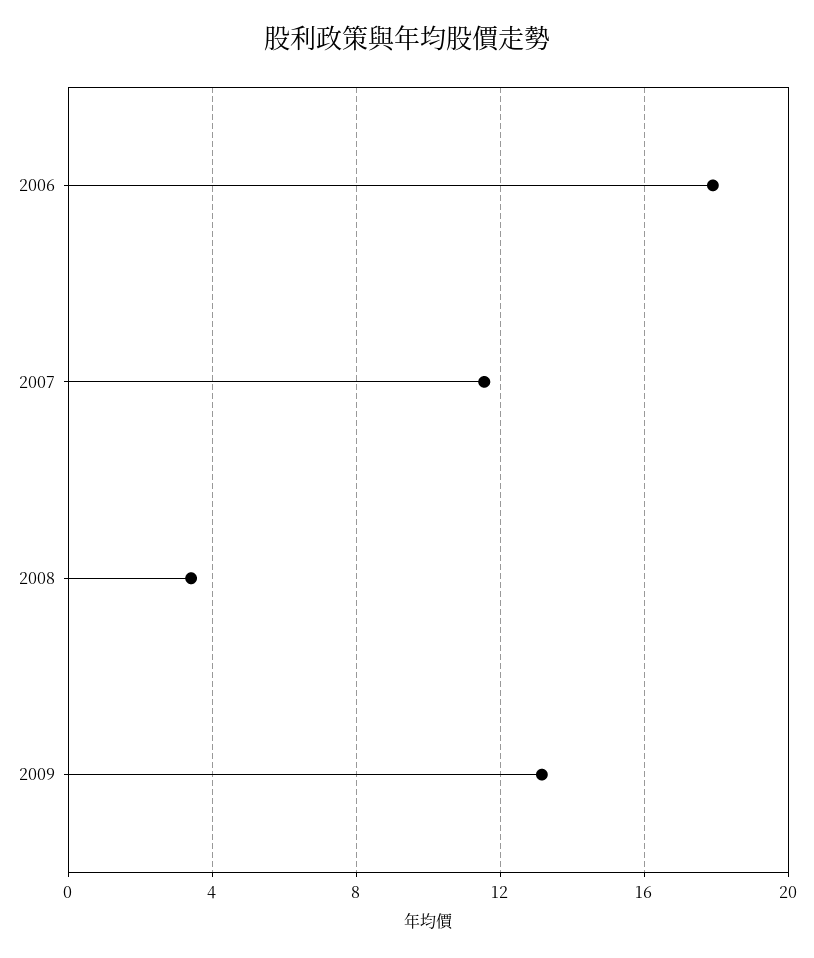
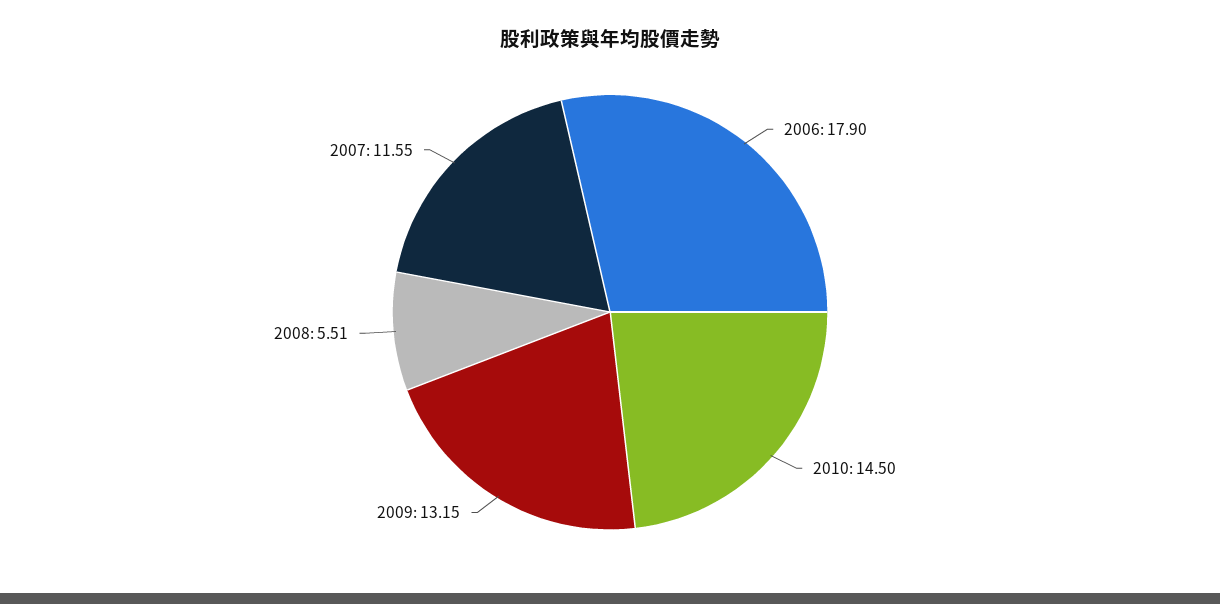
2008: 3.5 -> 5.51
2010: none -> 14.5

